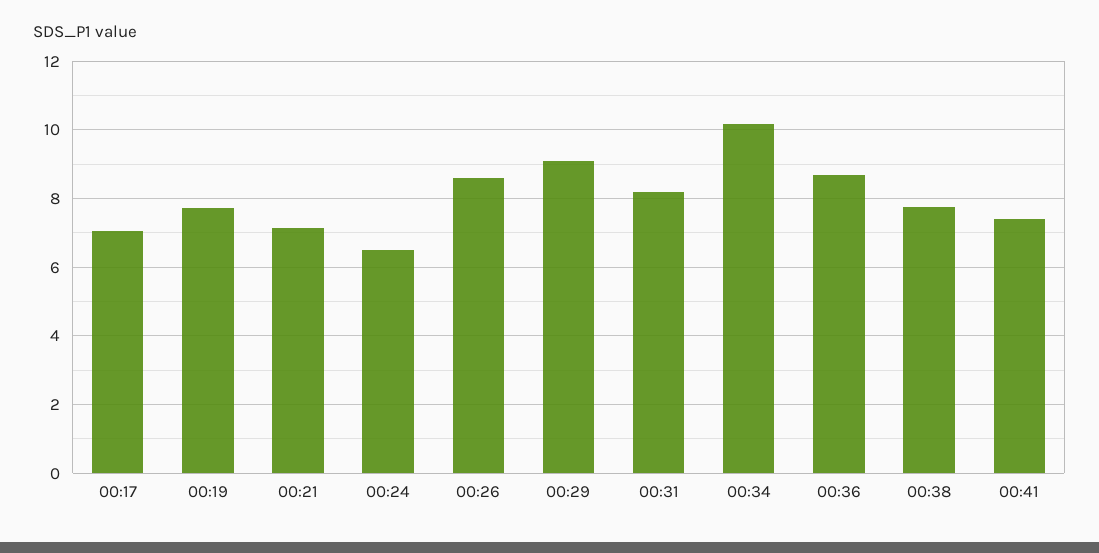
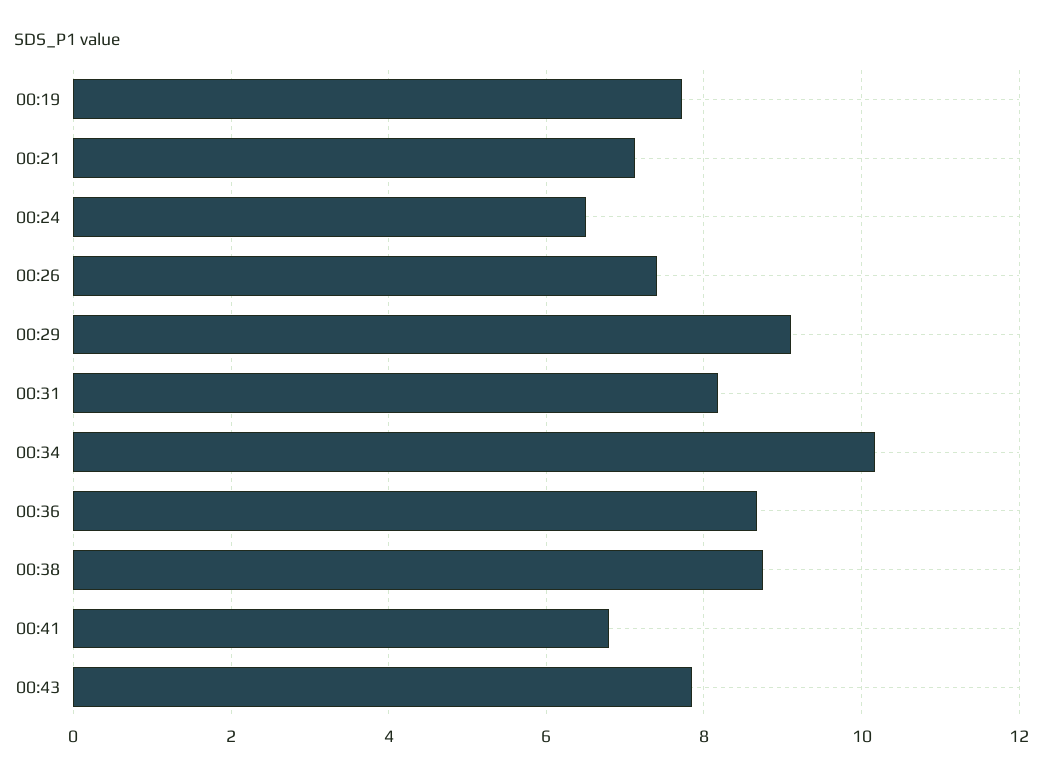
00:17: 7 -> none
00:26: 8.6 -> 7.4
00:38: 7.8 -> 8.8
00:41: 7.4 -> 6.8
00:43: none -> 7.8

